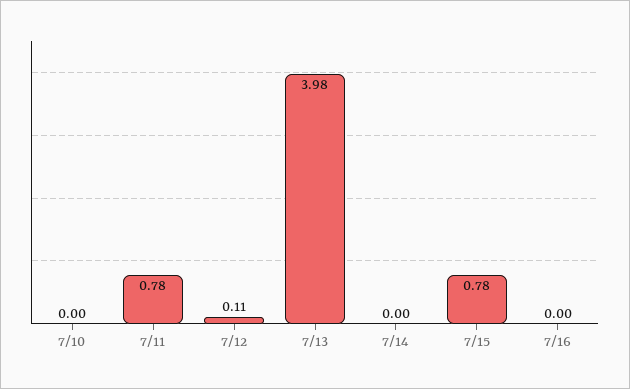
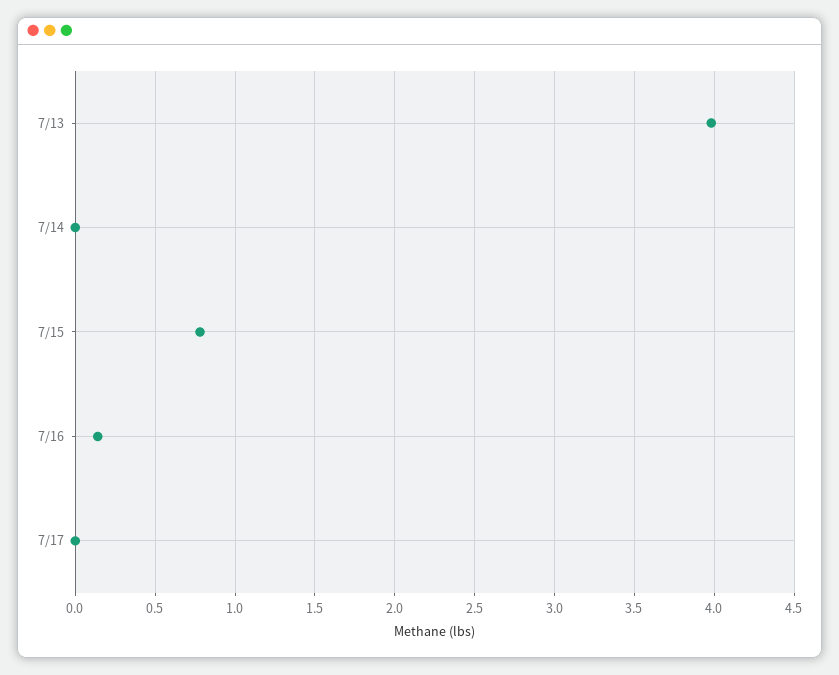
7/10: 0 -> none
7/11: 0.78 -> none
7/12: 0.11 -> none
7/16: 0 -> 0.15
7/17: none -> 0

